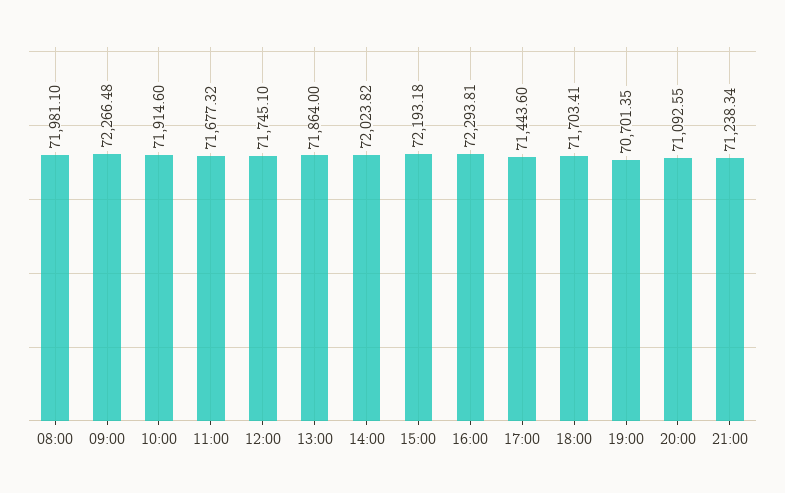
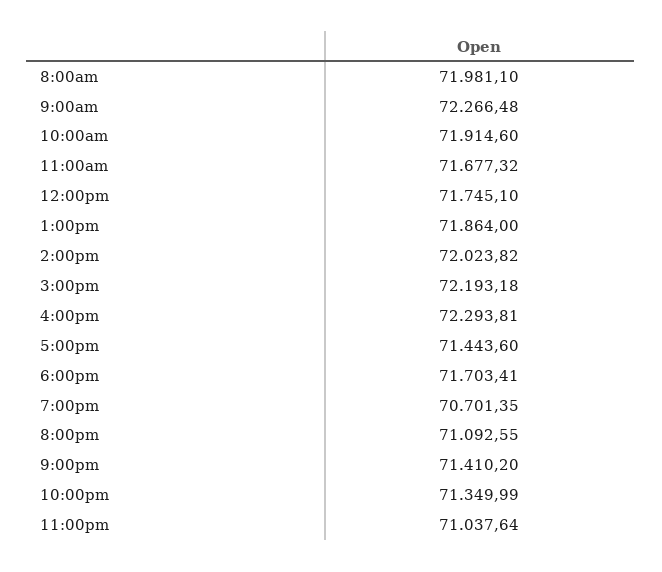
21:00: 71238.34 -> 71410.2
10:00pm: none -> 71349.99
11:00pm: none -> 71037.64

